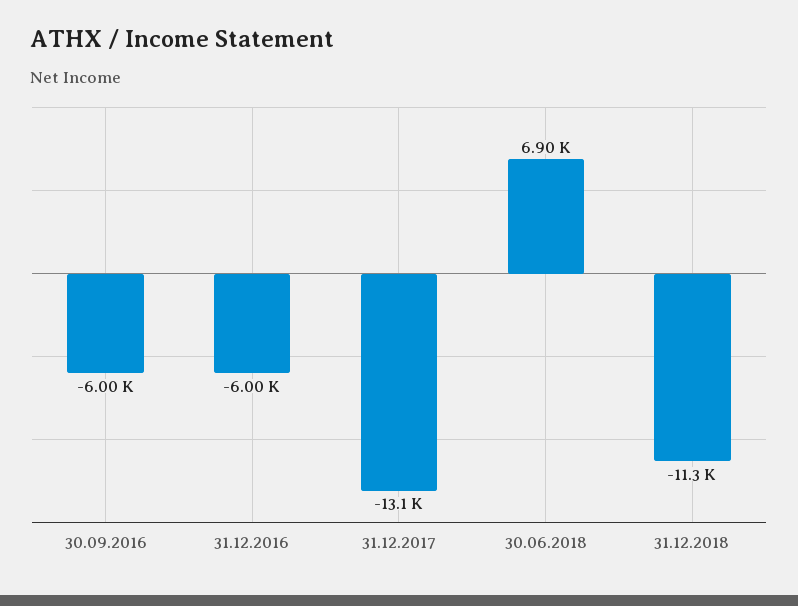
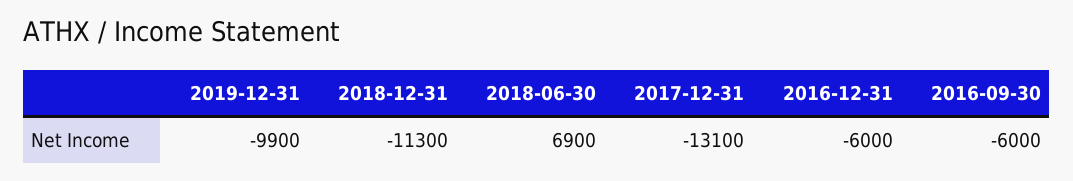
2019-12-31: none -> -9900

